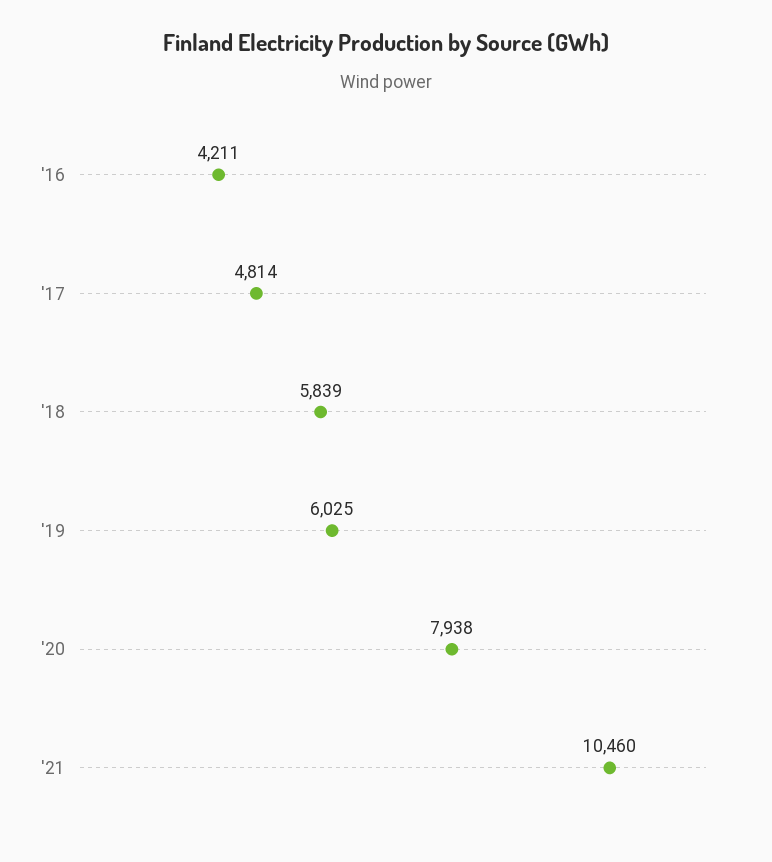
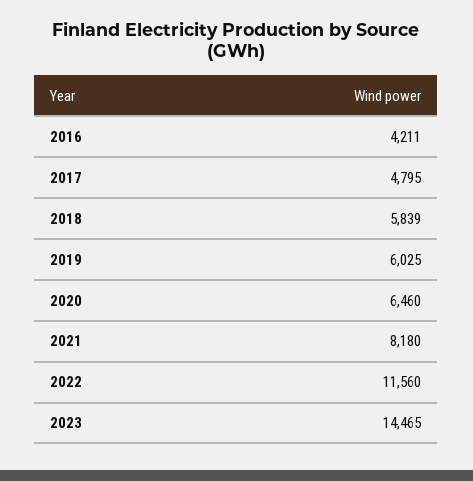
'17: 4814 -> 4795
'20: 7938 -> 6460
'21: 10460 -> 8180
2022: none -> 11560
2023: none -> 14465

